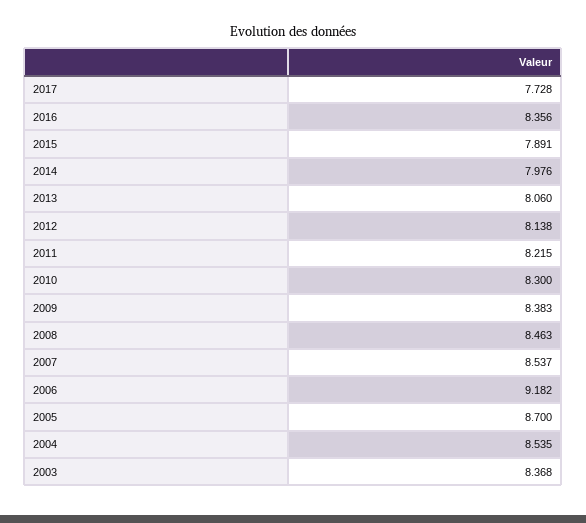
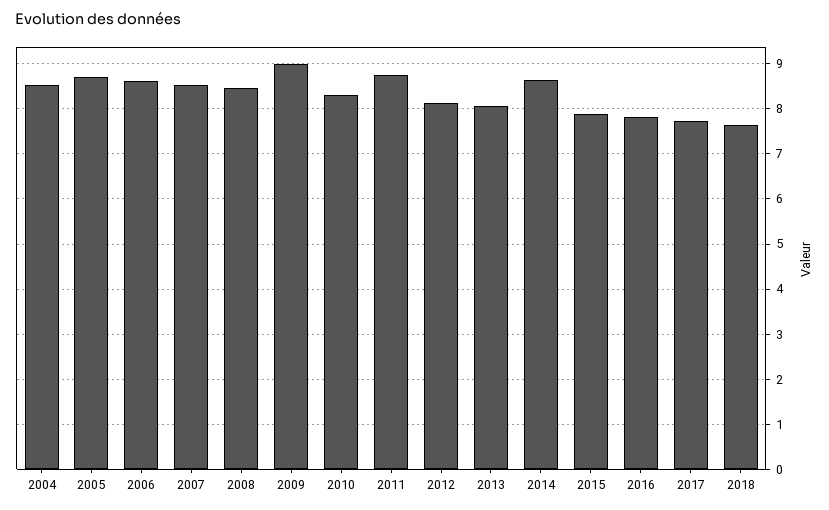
2016: 8.356 -> 7.8
2014: 7.976 -> 8.6
2011: 8.215 -> 8.8
2009: 8.383 -> 9
2006: 9.182 -> 8.6
2003: 8.368 -> none
2018: none -> 7.6

